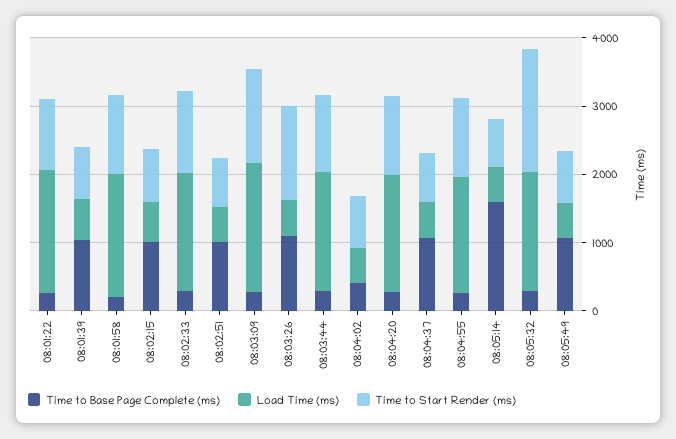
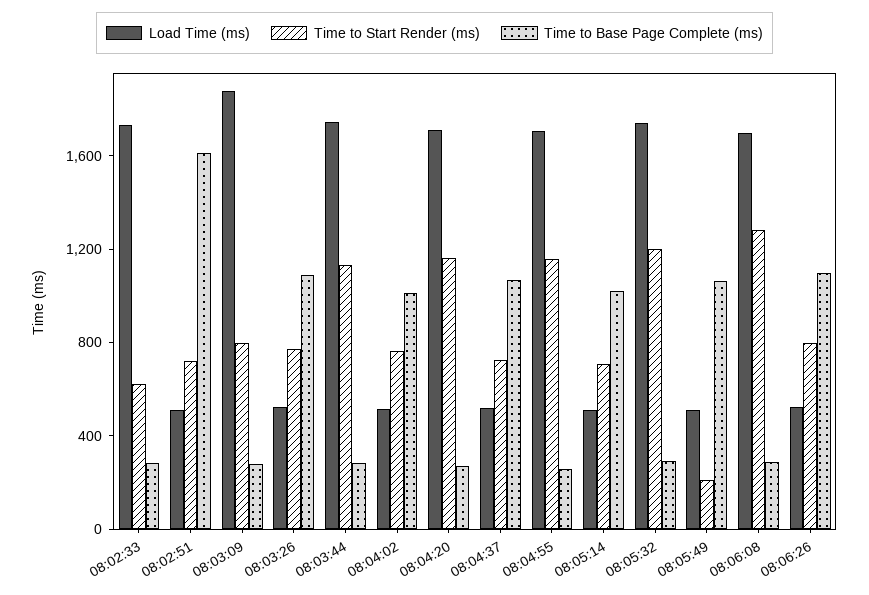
Time to Base Page Complete (ms), 08:01:22: 200 -> none
Load Time (ms), 08:01:22: 1800 -> none
Time to Start Render (ms), 08:01:22: 1000 -> none
Time to Base Page Complete (ms), 08:01:39: 1000 -> none
Load Time (ms), 08:01:39: 600 -> none
Time to Start Render (ms), 08:01:39: 800 -> none
Time to Base Page Complete (ms), 08:01:58: 200 -> none
Load Time (ms), 08:01:58: 1800 -> none
Time to Start Render (ms), 08:01:58: 1200 -> none
Time to Base Page Complete (ms), 08:02:15: 1000 -> none
Load Time (ms), 08:02:15: 600 -> none
Time to Start Render (ms), 08:02:15: 800 -> none
Time to Start Render (ms), 08:02:33: 1200 -> 600
Time to Base Page Complete (ms), 08:02:51: 1000 -> 1600
Time to Start Render (ms), 08:03:09: 1400 -> 800
Time to Start Render (ms), 08:03:26: 1400 -> 800
Time to Base Page Complete (ms), 08:04:02: 400 -> 1000
Time to Base Page Complete (ms), 08:05:14: 1600 -> 1000
Time to Start Render (ms), 08:05:32: 1800 -> 1200
Time to Start Render (ms), 08:05:49: 800 -> 200
Load Time (ms), 08:06:08: none -> 1700
Time to Start Render (ms), 08:06:08: none -> 1300
Time to Base Page Complete (ms), 08:06:08: none -> 300
Load Time (ms), 08:06:26: none -> 500
Time to Start Render (ms), 08:06:26: none -> 800
Time to Base Page Complete (ms), 08:06:26: none -> 1100

